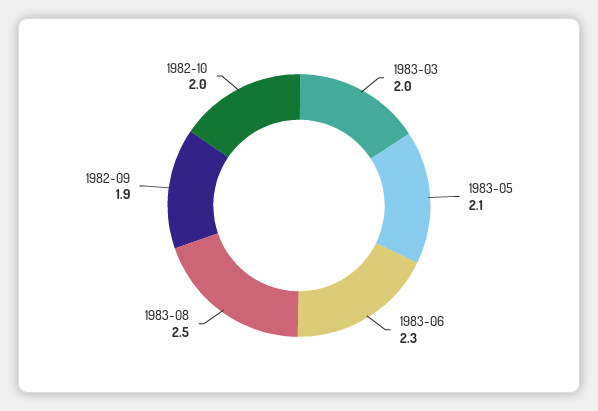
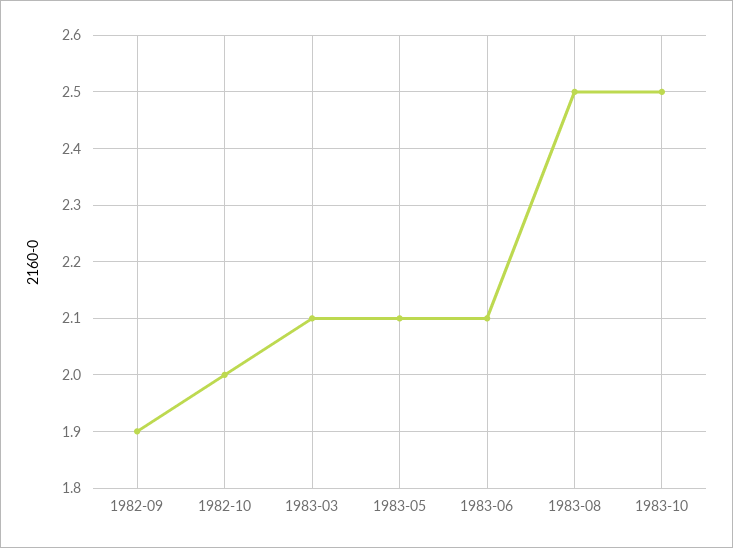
1983-03: 2 -> 2.1
1983-06: 2.3 -> 2.1
1983-10: none -> 2.5

